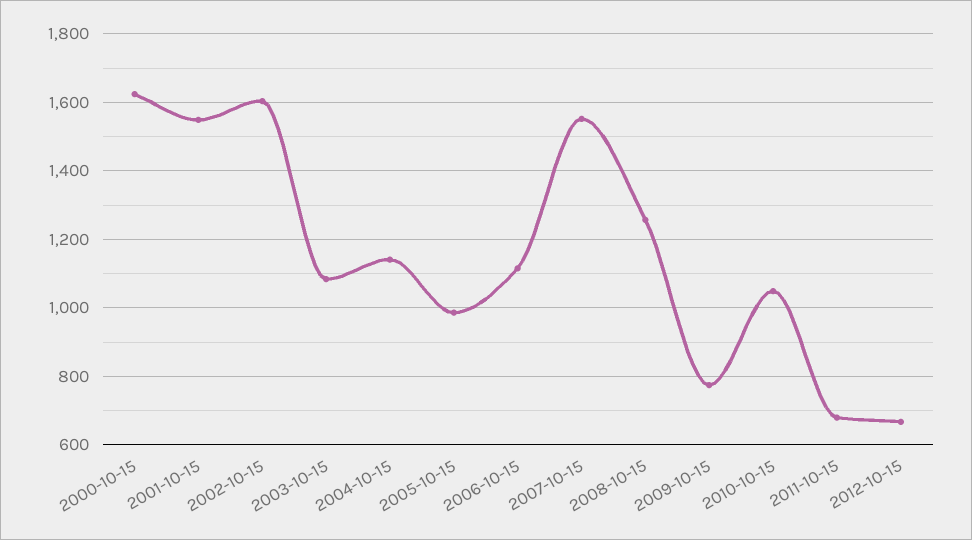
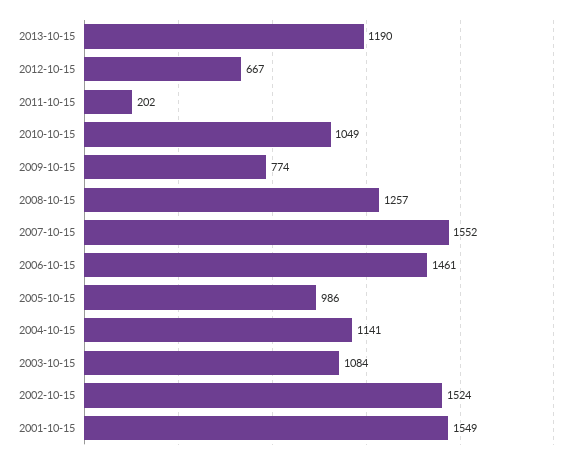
2000-10-15: 1620 -> none
2002-10-15: 1600 -> 1524
2006-10-15: 1120 -> 1461
2011-10-15: 680 -> 202
2013-10-15: none -> 1190

